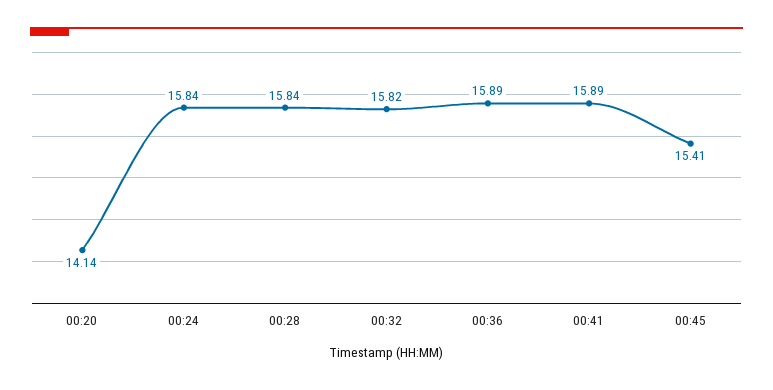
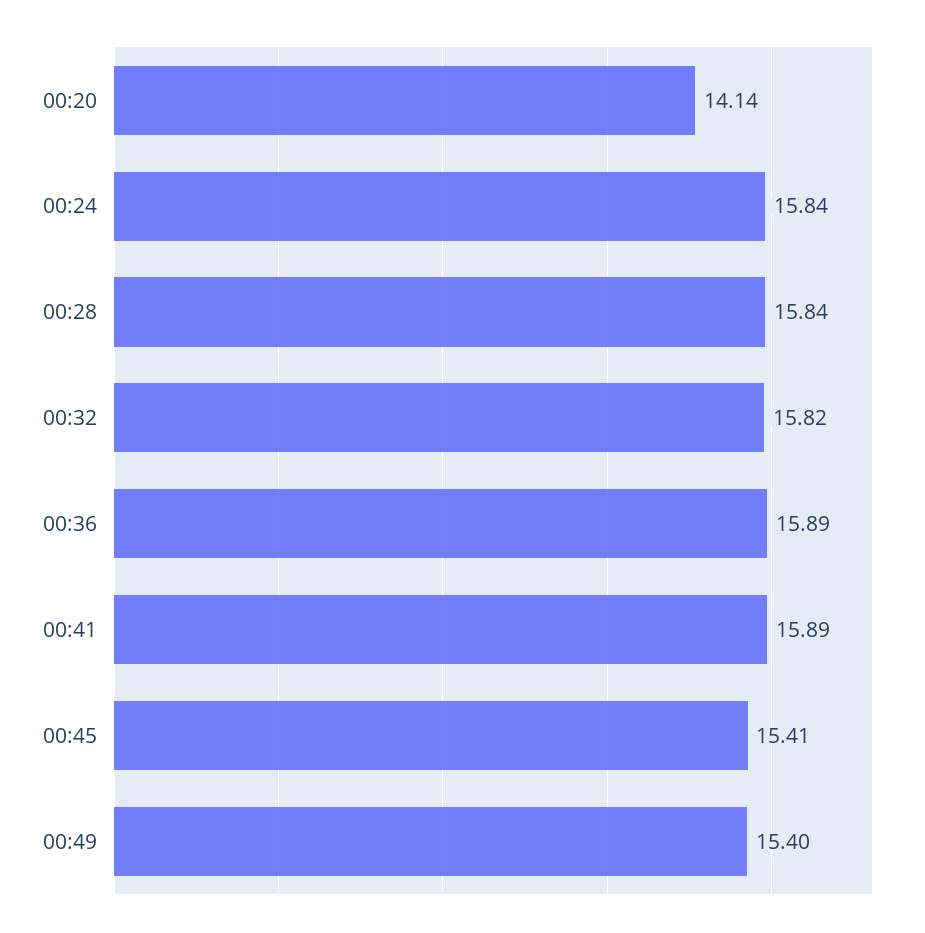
00:49: none -> 15.4

